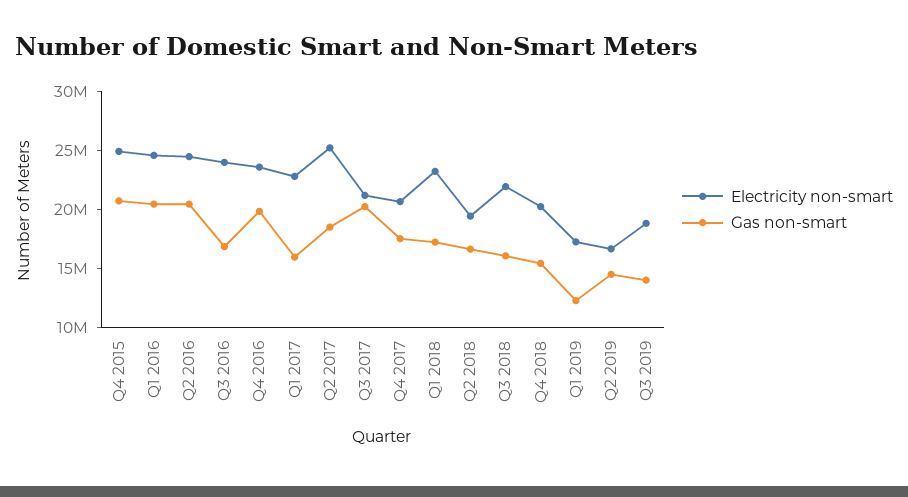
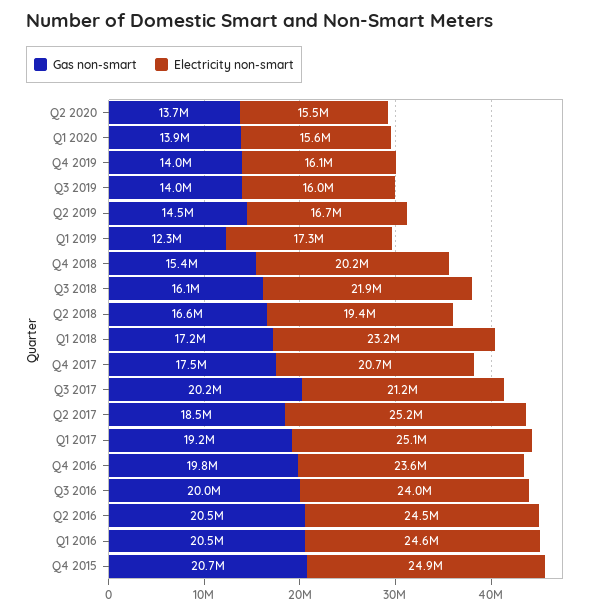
Gas non-smart, Q3 2016: 17000000 -> 20000000
Electricity non-smart, Q1 2017: 23000000 -> 25100000
Gas non-smart, Q1 2017: 16000000 -> 19200000
Electricity non-smart, Q3 2019: 19000000 -> 16000000
Gas non-smart, Q2 2020: none -> 13700000
Electricity non-smart, Q2 2020: none -> 15500000
Gas non-smart, Q1 2020: none -> 13900000
Electricity non-smart, Q1 2020: none -> 15600000
Gas non-smart, Q4 2019: none -> 14000000
Electricity non-smart, Q4 2019: none -> 16100000

